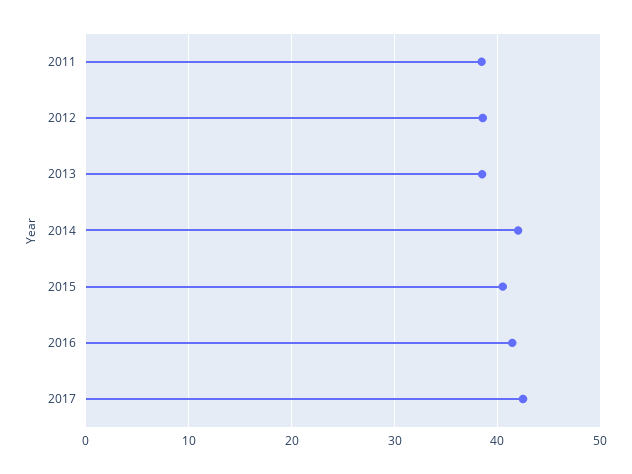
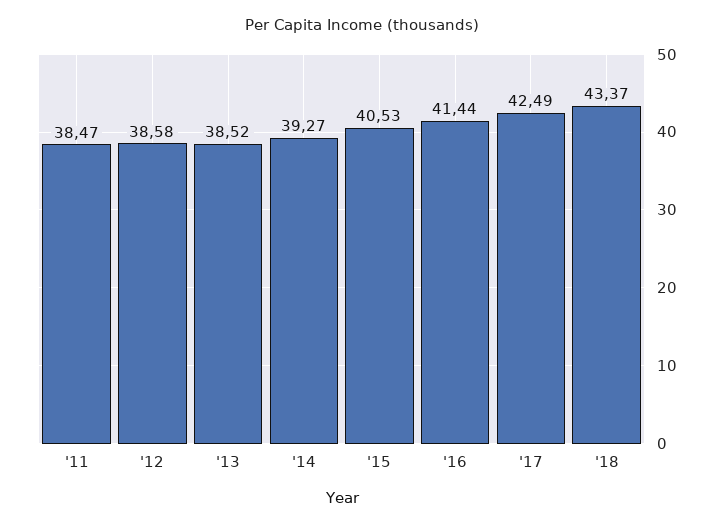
2014: 42 -> 39.27
'18: none -> 43.37

